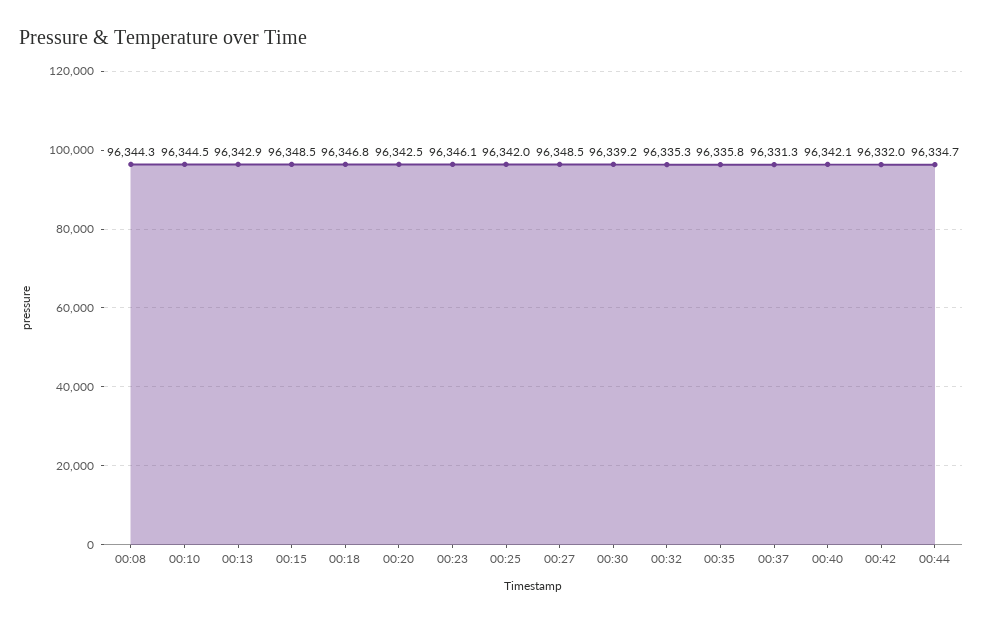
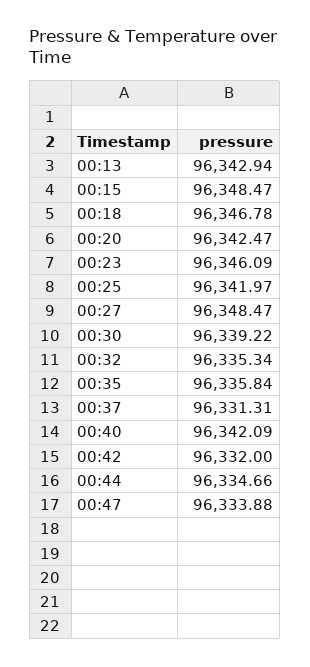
00:08: 96344.3 -> none
00:10: 96344.5 -> none
00:47: none -> 96333.88

